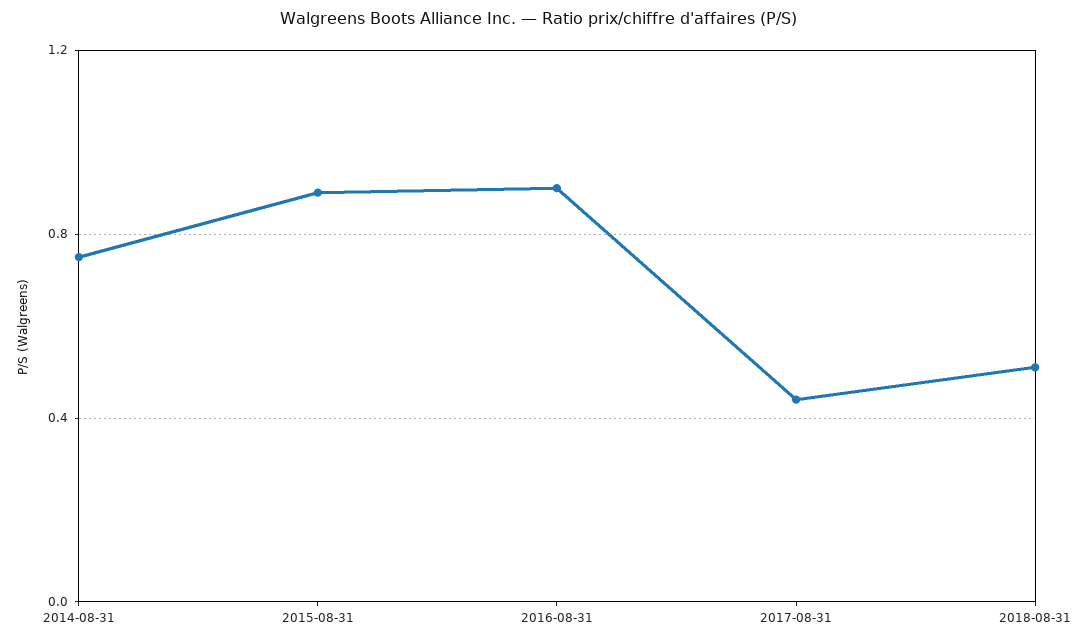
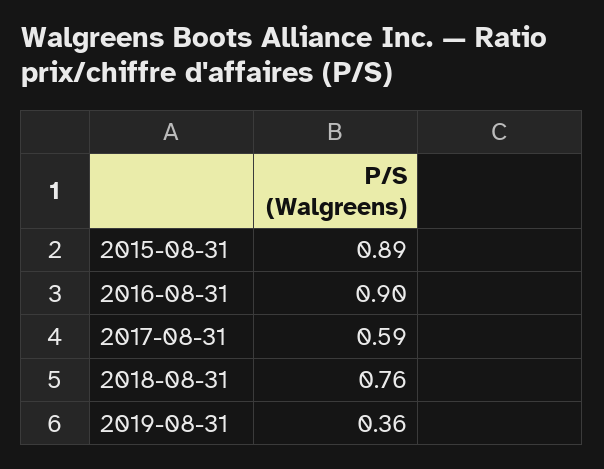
2014-08-31: 0.75 -> none
2017-08-31: 0.45 -> 0.59
2018-08-31: 0.5 -> 0.76
2019-08-31: none -> 0.36

